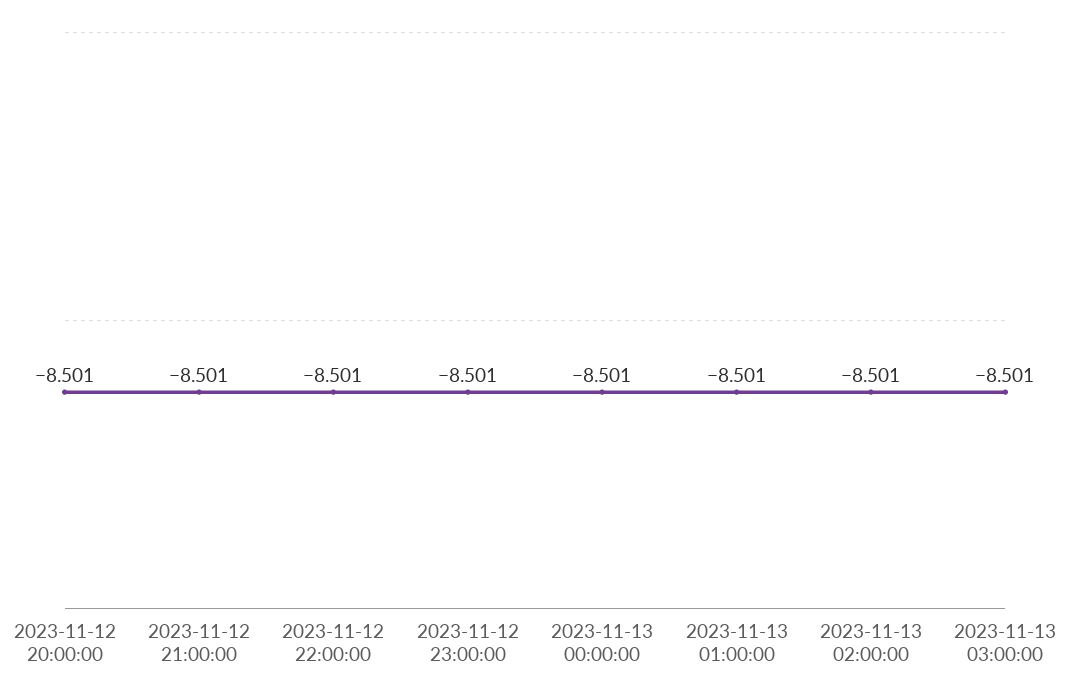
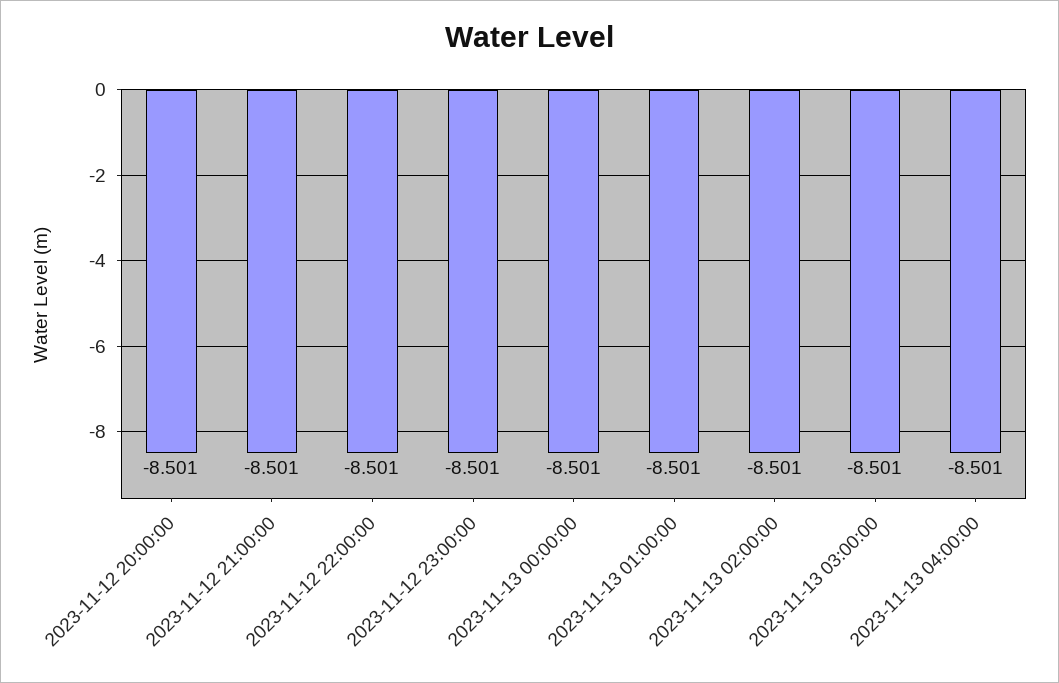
2023-11-13 04:00:00: none -> -8.501

